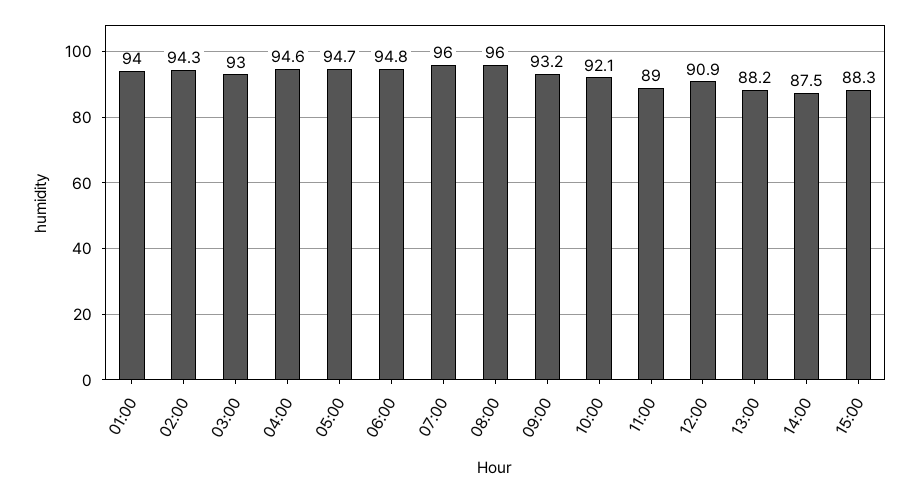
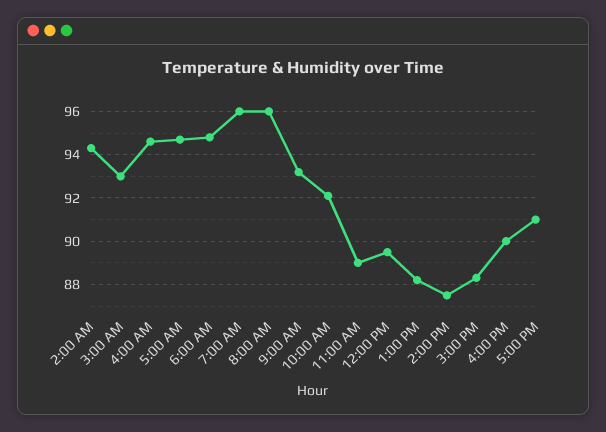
01:00: 94 -> none
12:00: 90.9 -> 89.5
4:00 PM: none -> 90
5:00 PM: none -> 91

